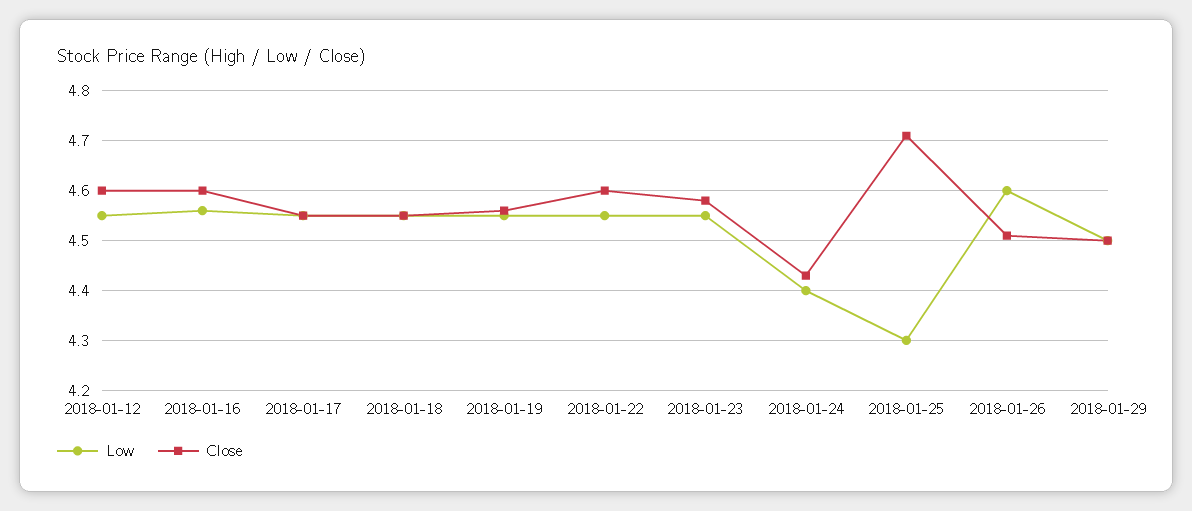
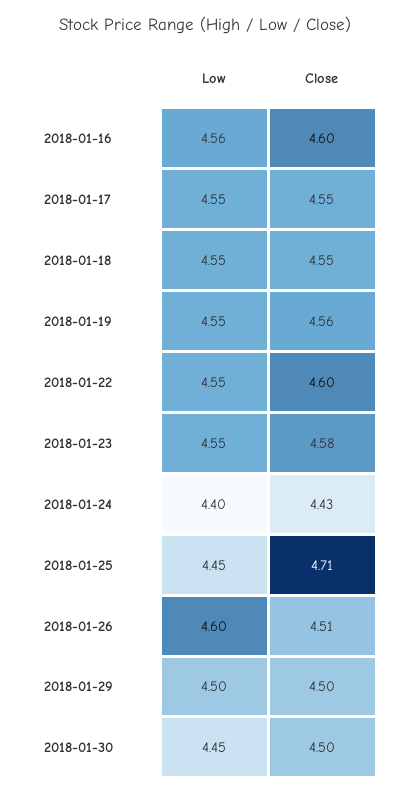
Low, 2018-01-12: 4.55 -> none
Close, 2018-01-12: 4.6 -> none
Low, 2018-01-25: 4.3 -> 4.45
Low, 2018-01-30: none -> 4.45
Close, 2018-01-30: none -> 4.5

